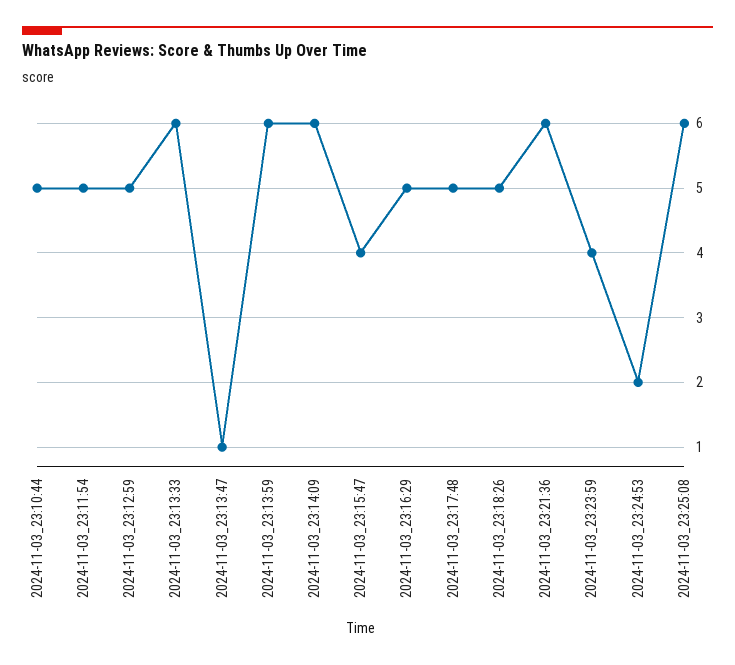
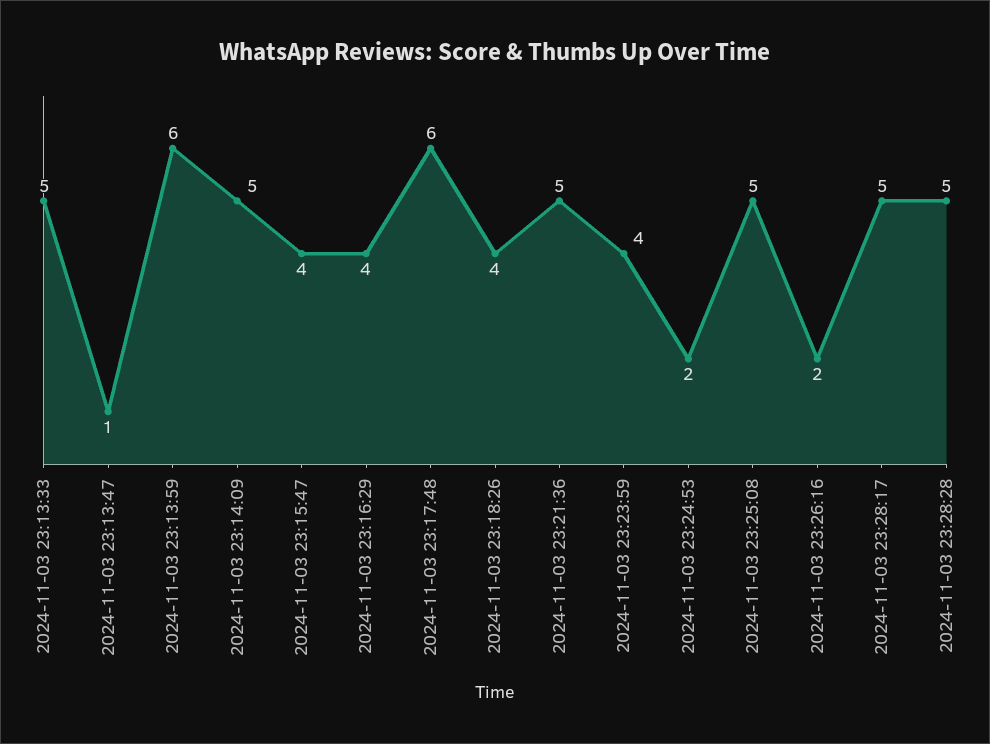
2024-11-03_23:10:44: 5 -> none
2024-11-03_23:11:54: 5 -> none
2024-11-03_23:12:59: 5 -> none
2024-11-03_23:13:33: 6 -> 5
2024-11-03_23:14:09: 6 -> 5
2024-11-03_23:16:29: 5 -> 4
2024-11-03_23:17:48: 5 -> 6
2024-11-03_23:18:26: 5 -> 4
2024-11-03_23:21:36: 6 -> 5
2024-11-03_23:25:08: 6 -> 5
2024-11-03 23:26:16: none -> 2
2024-11-03 23:28:17: none -> 5
2024-11-03 23:28:28: none -> 5

